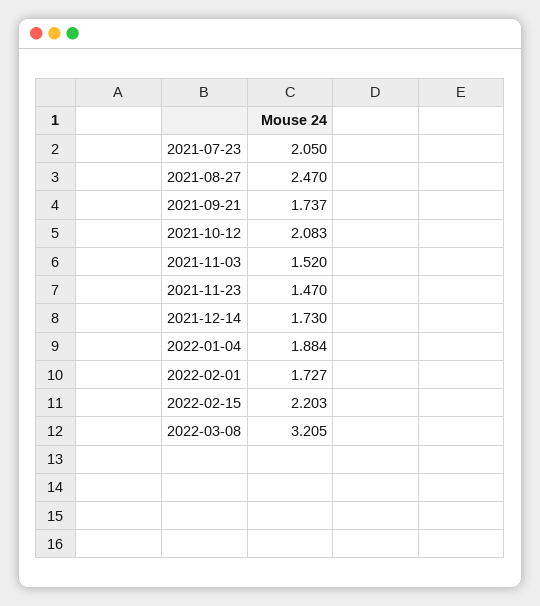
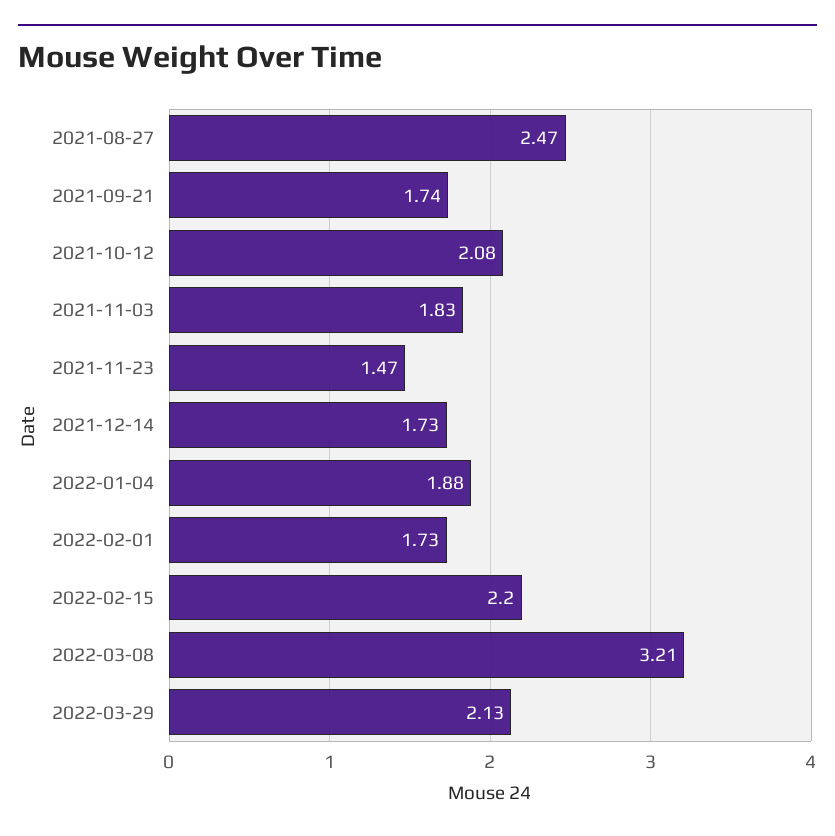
2021-07-23: 2.05 -> none
2021-11-03: 1.52 -> 1.83
2022-03-29: none -> 2.13

